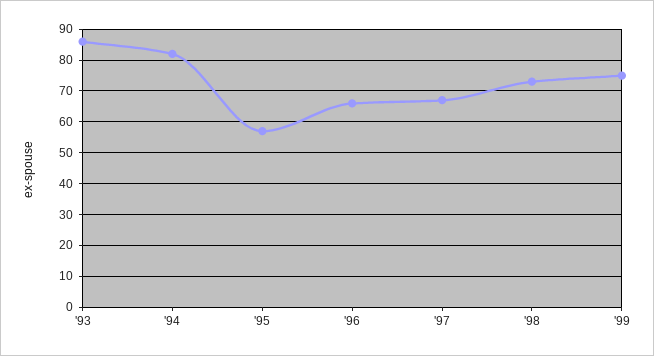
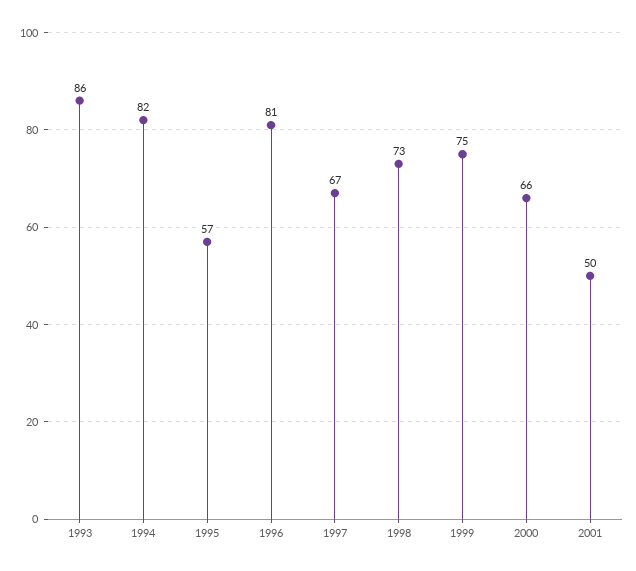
'96: 65 -> 81
2000: none -> 66
2001: none -> 50

